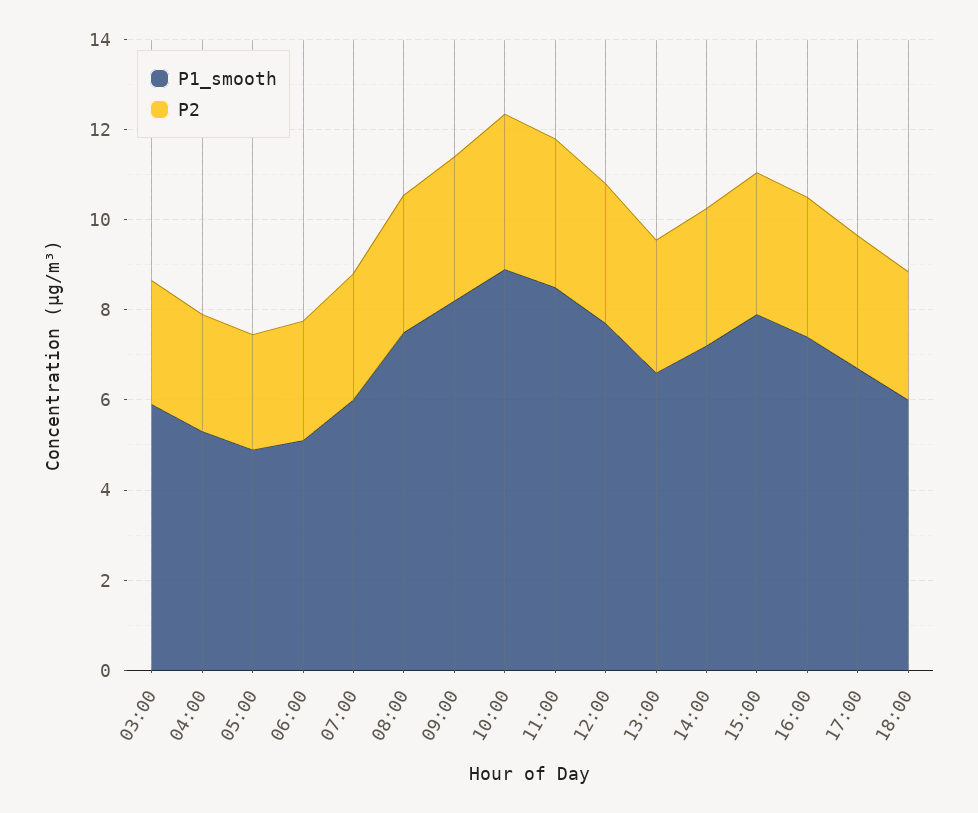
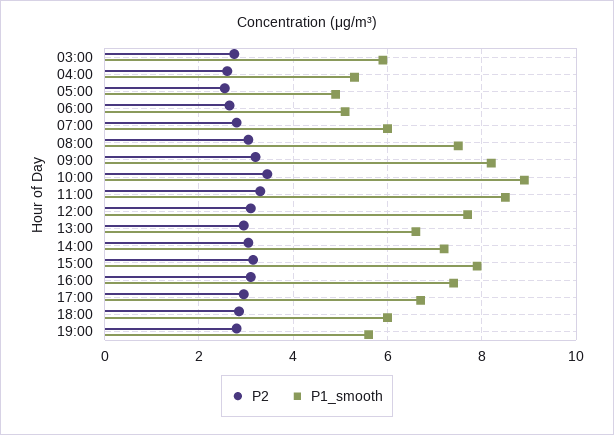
P2, 19:00: none -> 2.8
P1_smooth, 19:00: none -> 5.6

